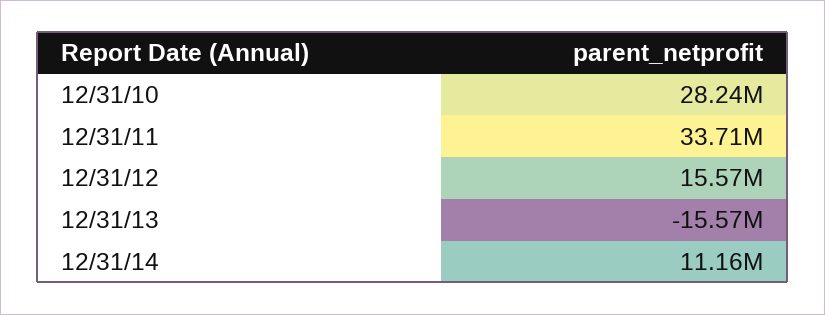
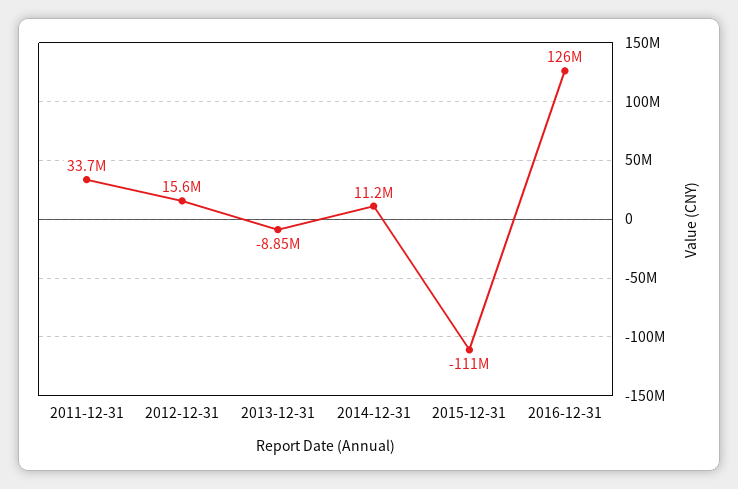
12/31/10: 28240000 -> none
12/31/13: -15570000 -> -8850000
2015-12-31: none -> -111000000
2016-12-31: none -> 126000000

